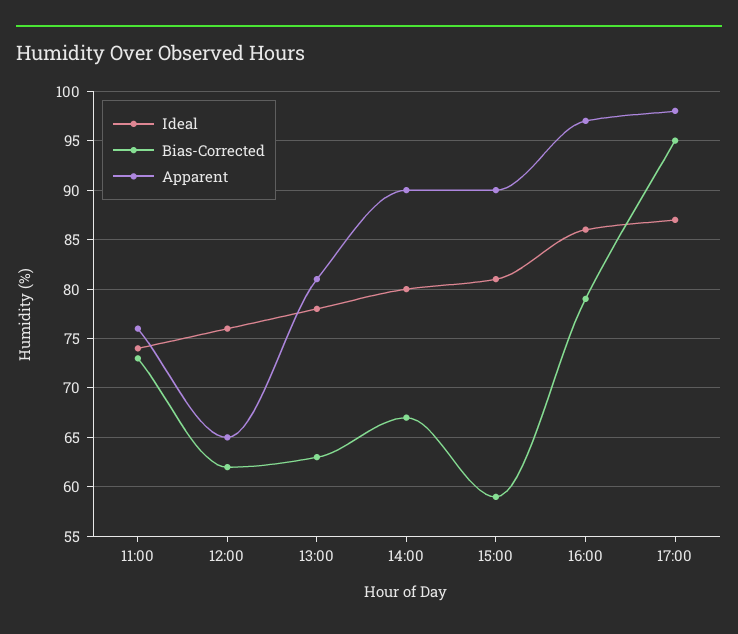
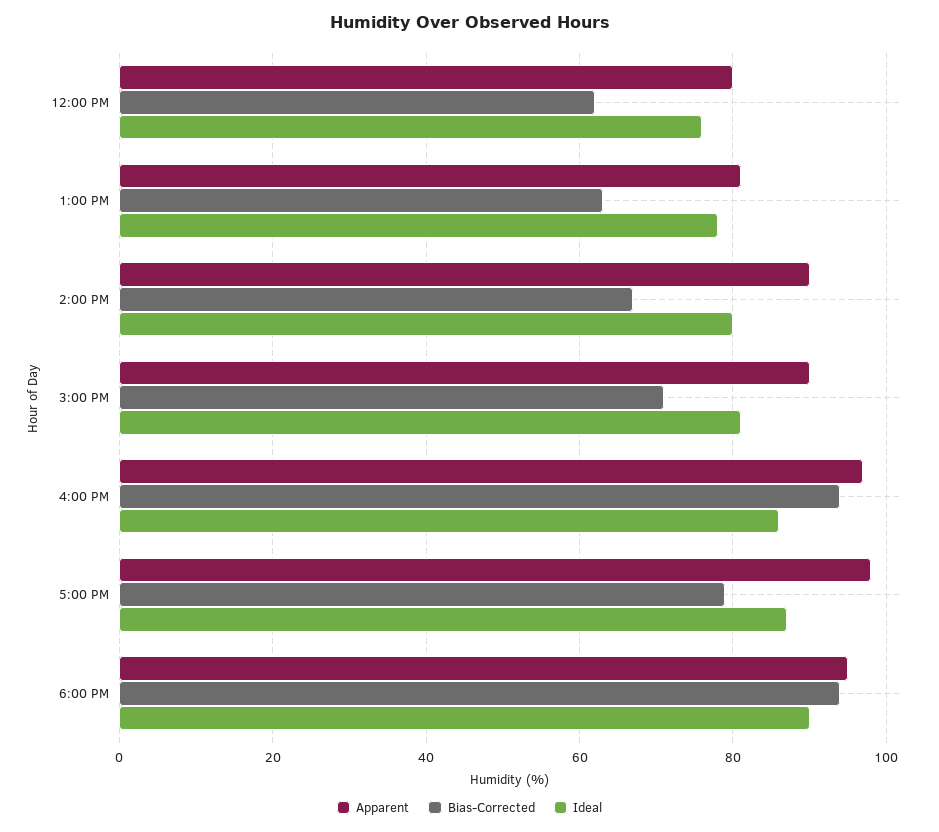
Ideal, 11:00: 74 -> none
Bias-Corrected, 11:00: 73 -> none
Apparent, 11:00: 76 -> none
Apparent, 12:00: 65 -> 80
Bias-Corrected, 15:00: 59 -> 70
Bias-Corrected, 16:00: 79 -> 95
Bias-Corrected, 17:00: 95 -> 80
Apparent, 6:00 PM: none -> 95
Bias-Corrected, 6:00 PM: none -> 95
Ideal, 6:00 PM: none -> 90

